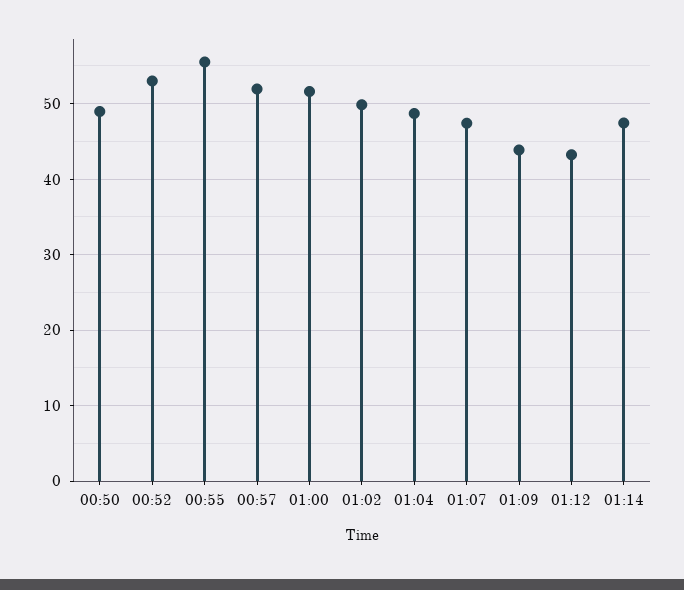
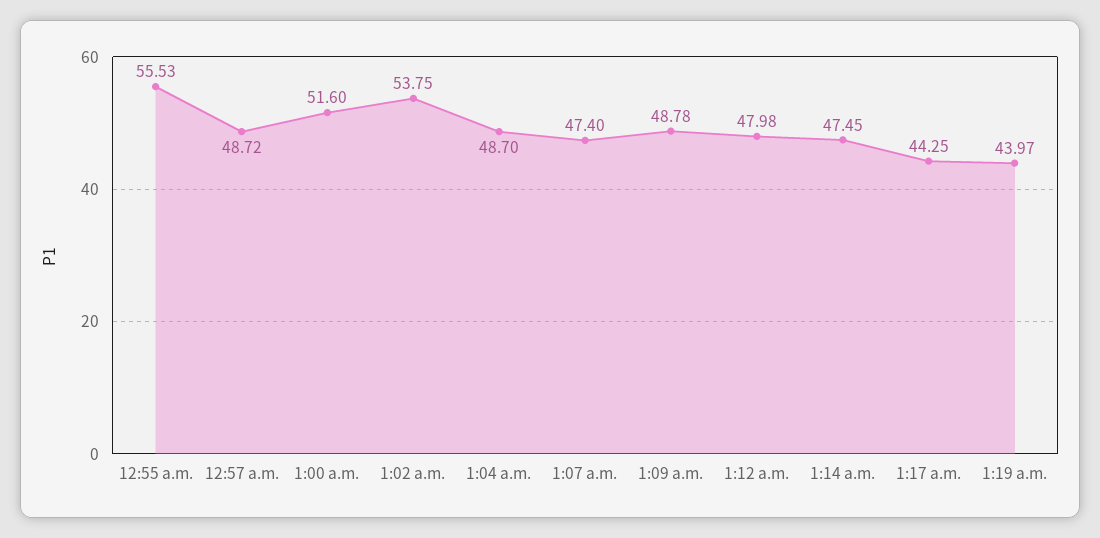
00:50: 49 -> none
00:52: 53 -> none
00:57: 52 -> 48.72
01:02: 50 -> 53.75
01:09: 44 -> 48.78
01:12: 43 -> 47.98
1:17 a.m.: none -> 44.25
1:19 a.m.: none -> 43.97

